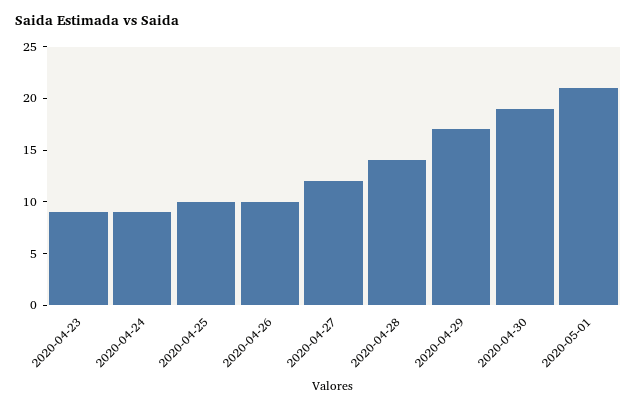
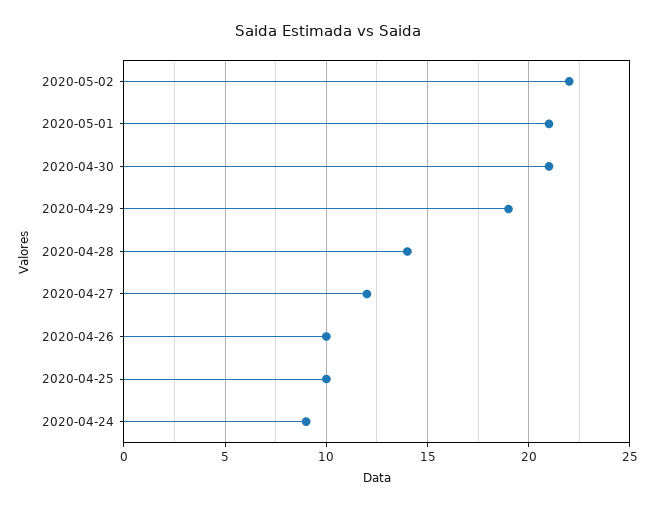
2020-04-23: 9 -> none
2020-04-29: 17 -> 19
2020-04-30: 19 -> 21
2020-05-02: none -> 22

